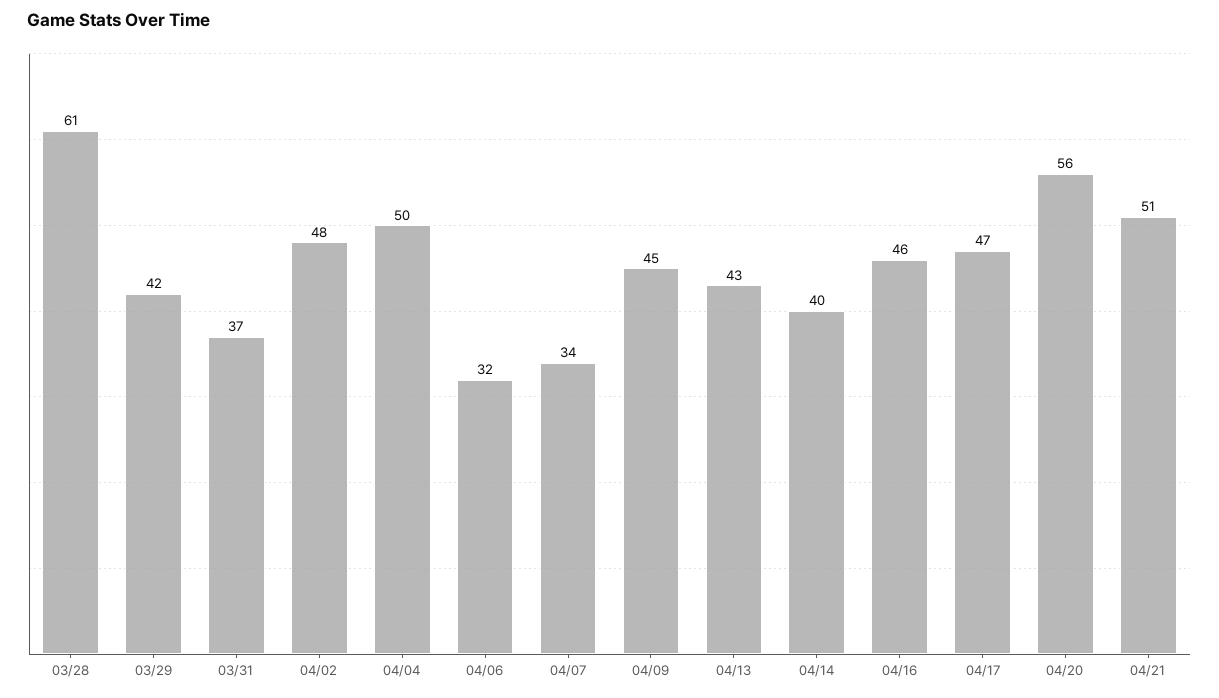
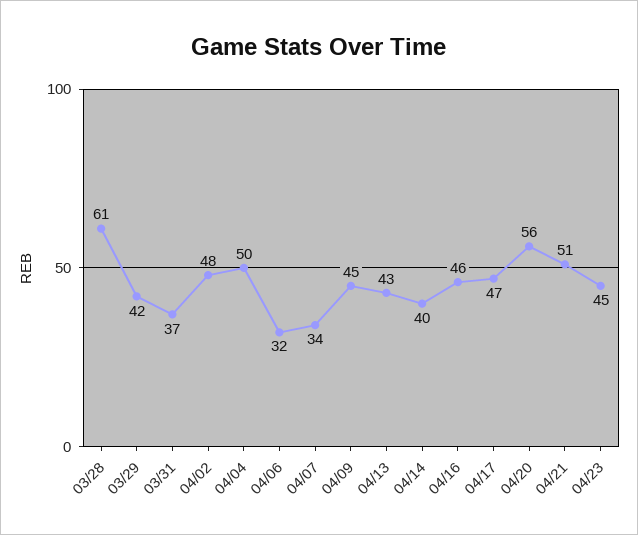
04/23: none -> 45

